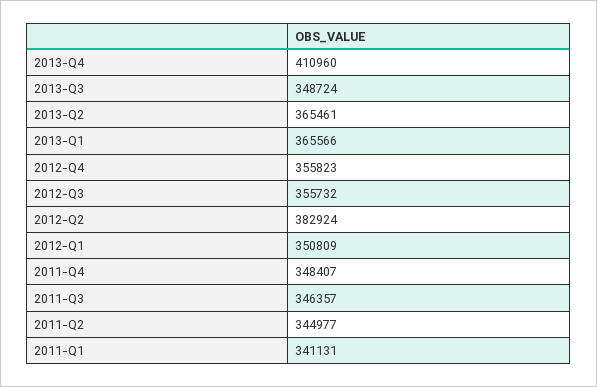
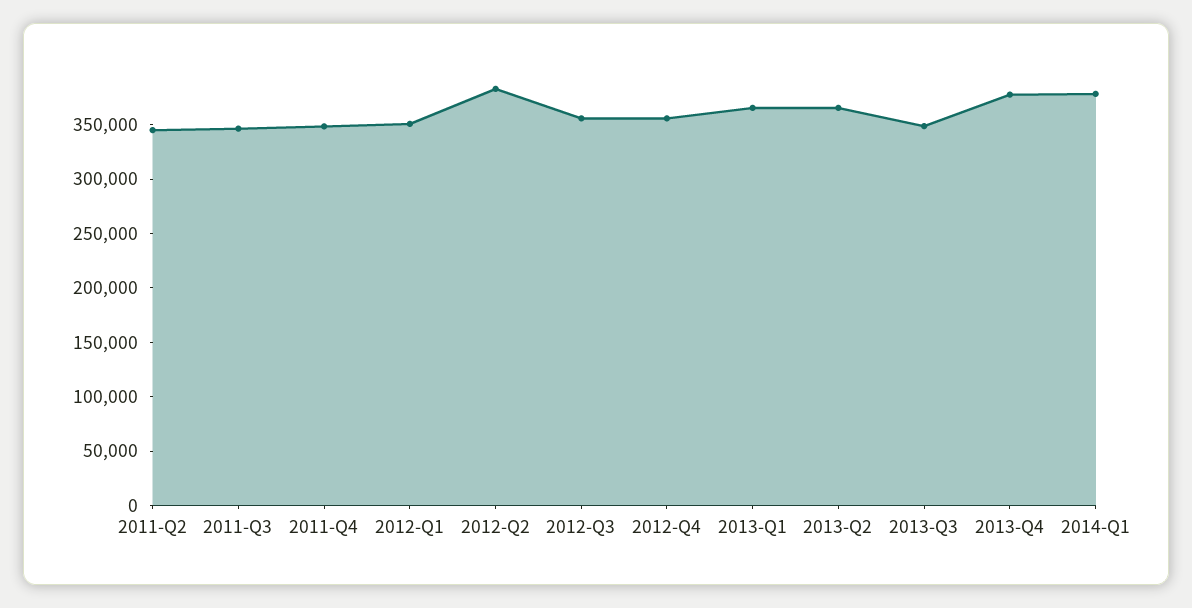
2013-Q4: 410960 -> 380000
2011-Q1: 341131 -> none
2014-Q1: none -> 380000

